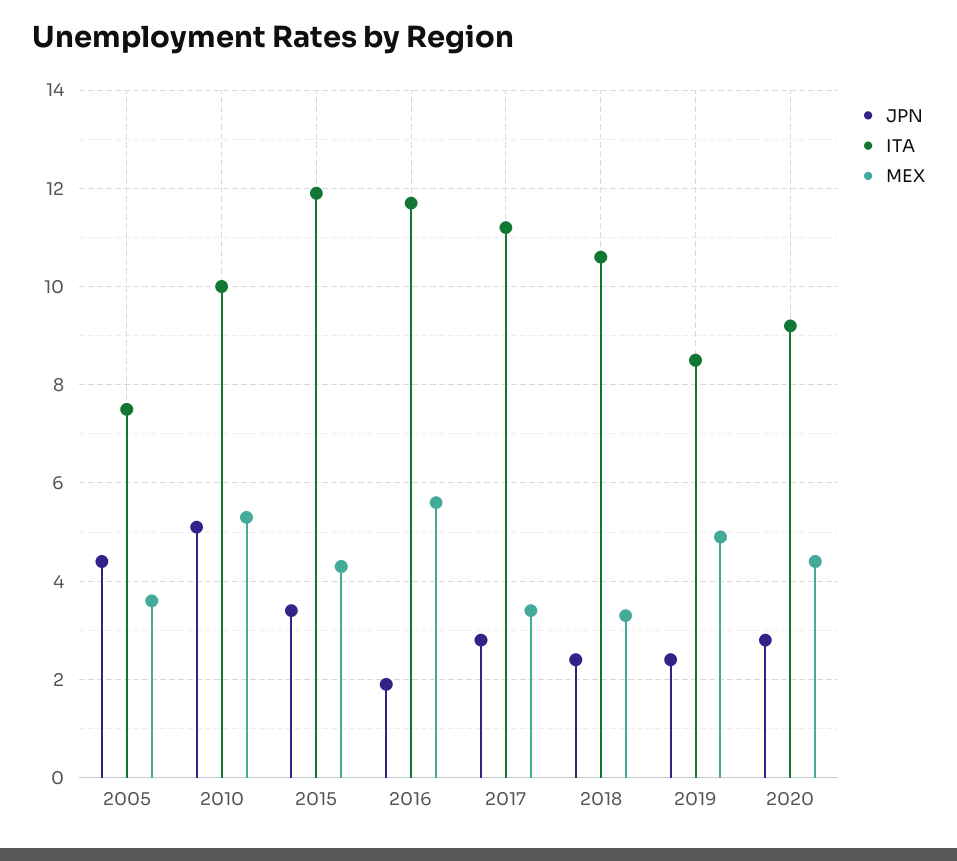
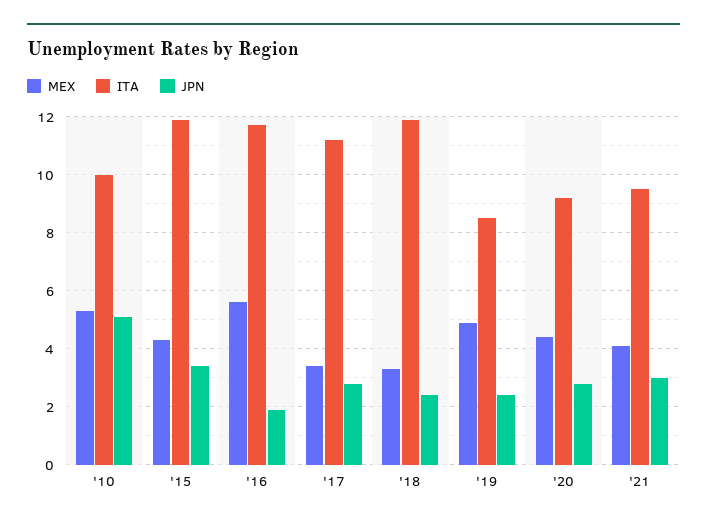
JPN, 2005: 4.5 -> none
ITA, 2005: 7.5 -> none
MEX, 2005: 3.5 -> none
ITA, 2018: 10.5 -> 12
MEX, '21: none -> 4
ITA, '21: none -> 9.5
JPN, '21: none -> 3

